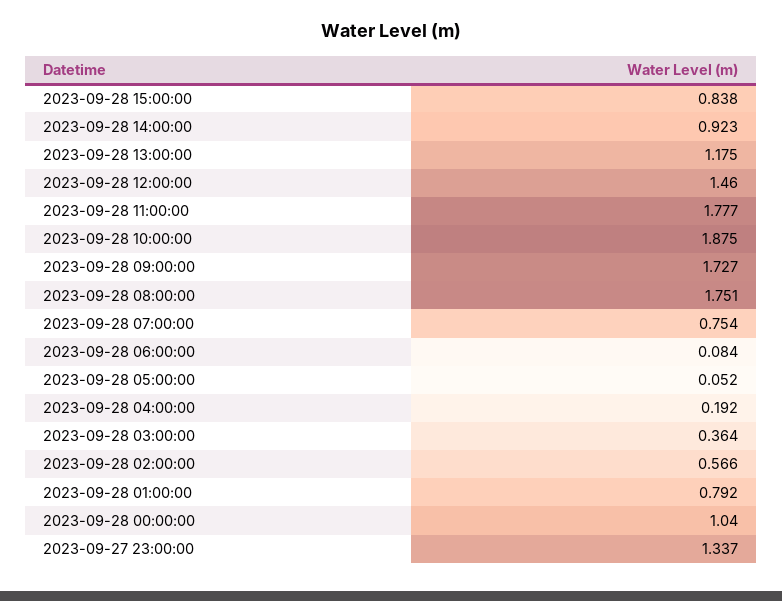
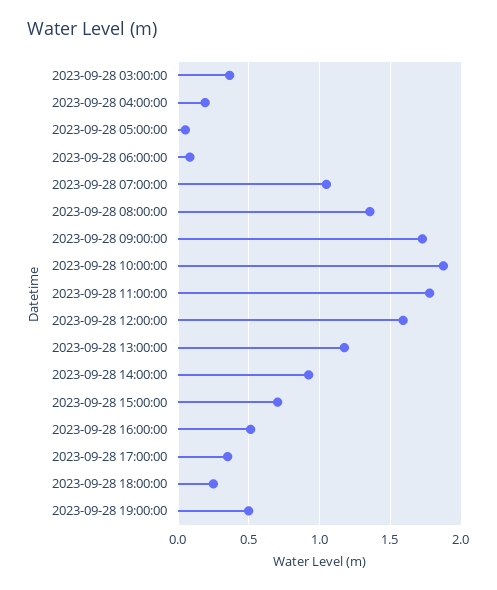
2023-09-28 15:00:00: 0.838 -> 0.7
2023-09-28 12:00:00: 1.46 -> 1.6
2023-09-28 08:00:00: 1.751 -> 1.35
2023-09-28 07:00:00: 0.754 -> 1.05
2023-09-28 02:00:00: 0.566 -> none
2023-09-28 01:00:00: 0.792 -> none
2023-09-28 00:00:00: 1.04 -> none
2023-09-27 23:00:00: 1.337 -> none
2023-09-28 16:00:00: none -> 0.5
2023-09-28 17:00:00: none -> 0.35
2023-09-28 18:00:00: none -> 0.25
2023-09-28 19:00:00: none -> 0.5

